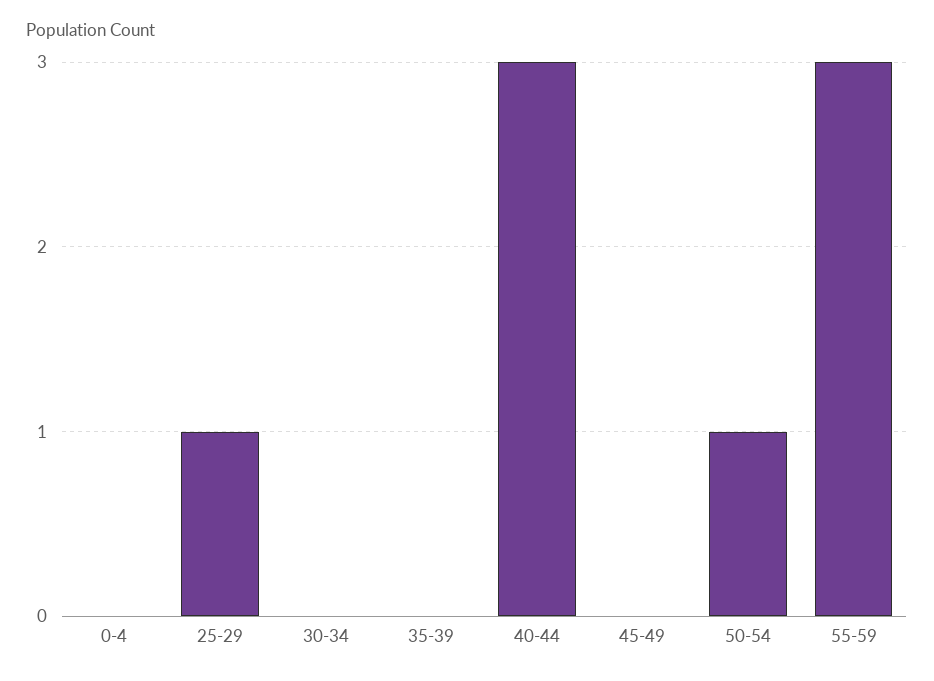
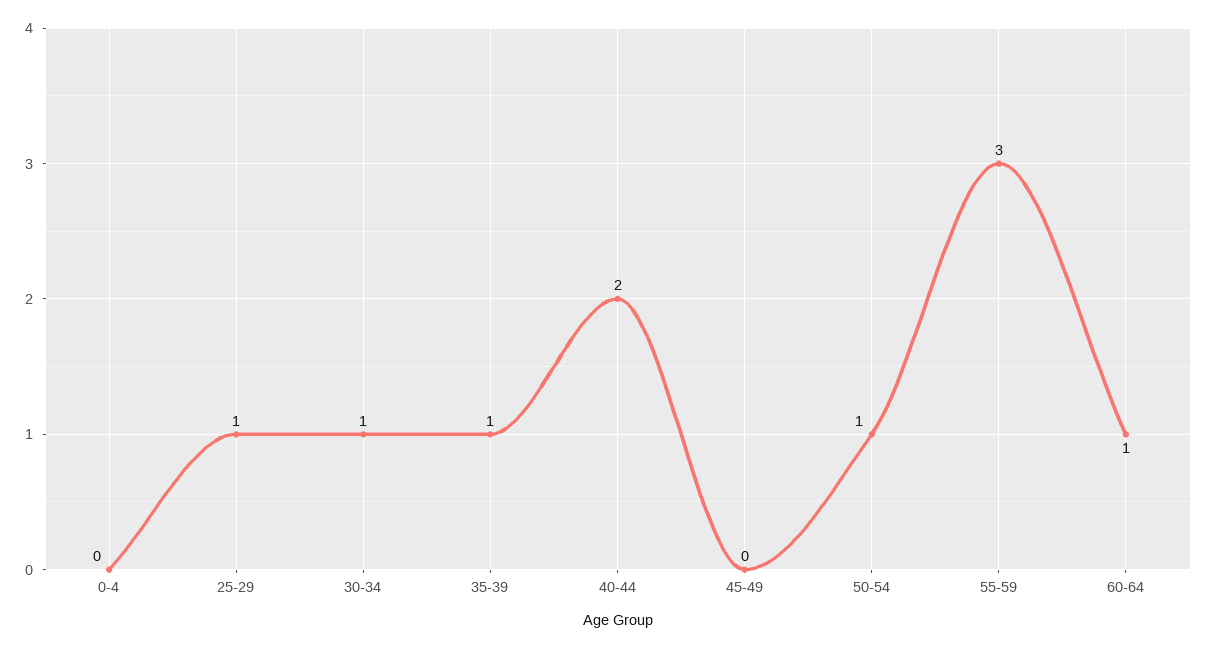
30-34: 0 -> 1
35-39: 0 -> 1
40-44: 3 -> 2
60-64: none -> 1

